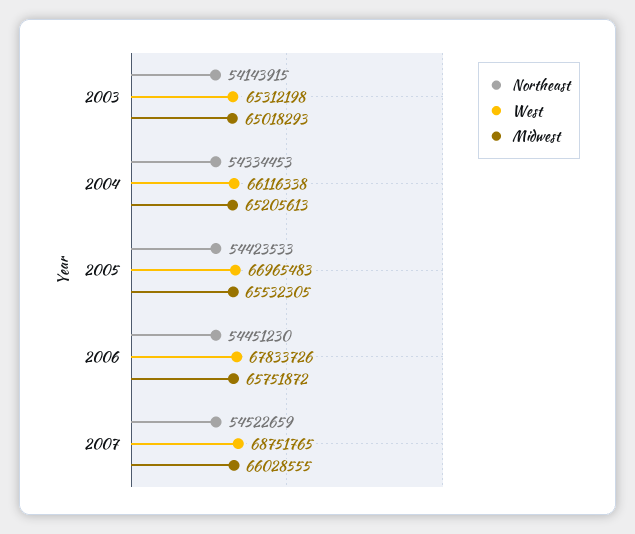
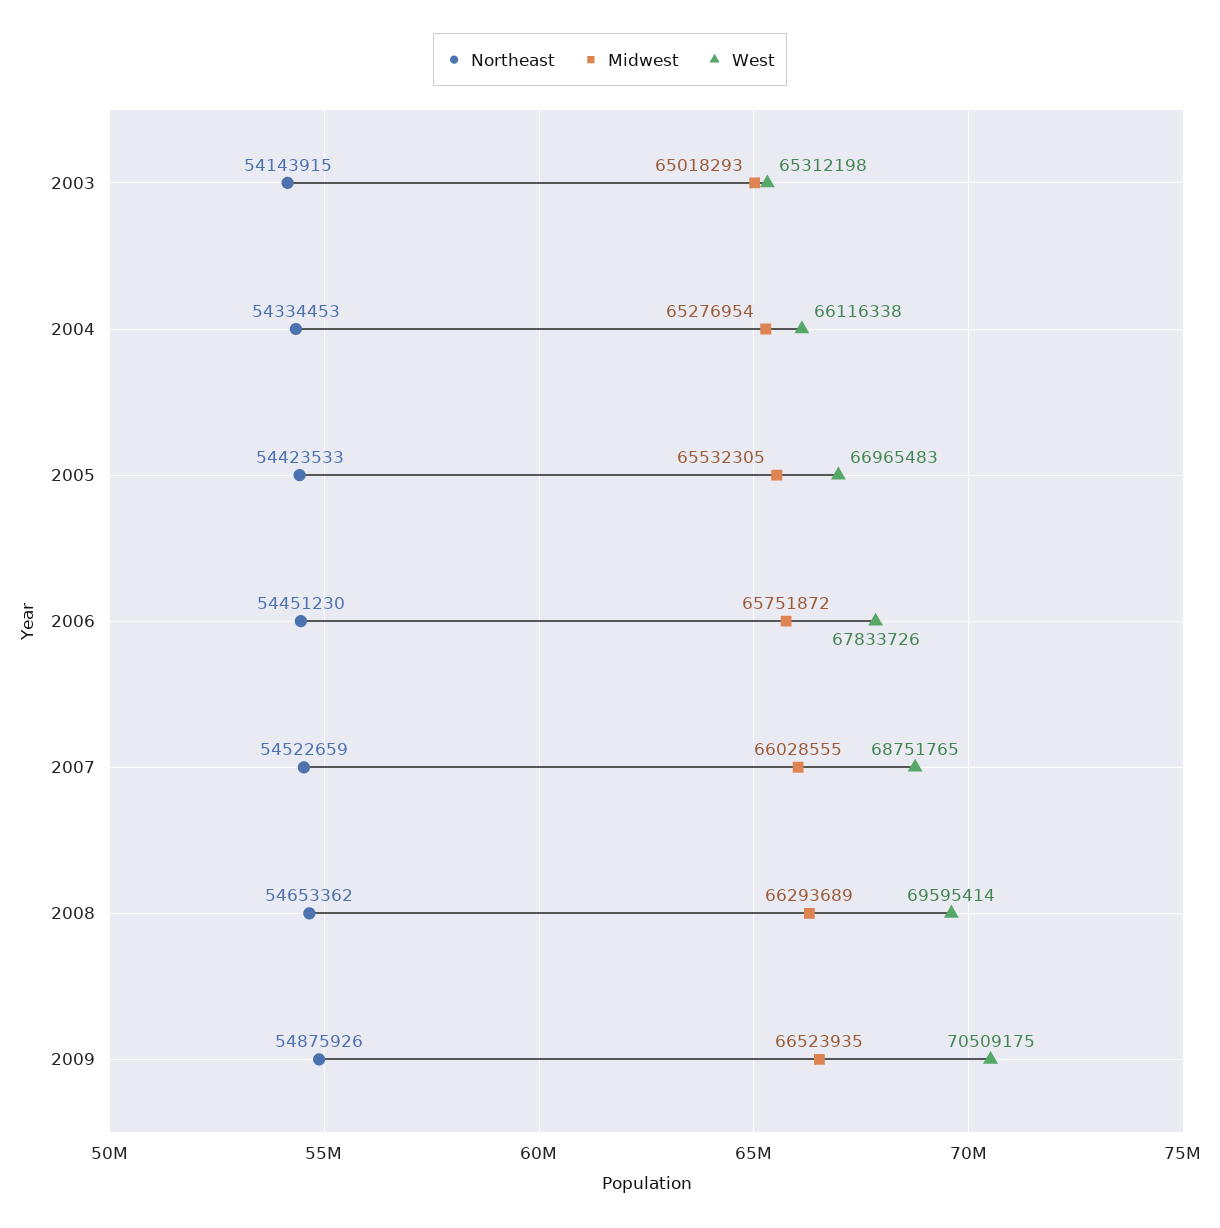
Midwest, 2004: 65205613 -> 65276954
Northeast, 2008: none -> 54653362
Midwest, 2008: none -> 66293689
West, 2008: none -> 69595414
Northeast, 2009: none -> 54875926
Midwest, 2009: none -> 66523935
West, 2009: none -> 70509175

